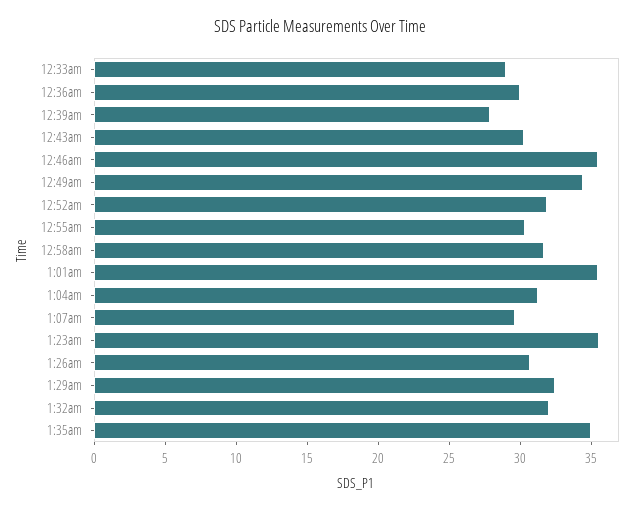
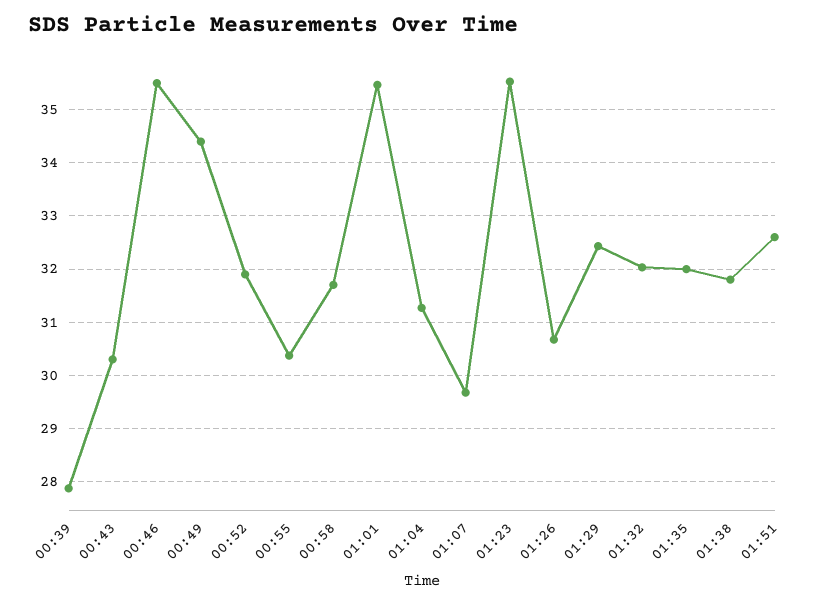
12:33am: 29 -> none
12:36am: 30 -> none
1:35am: 35 -> 32
01:38: none -> 31.8
01:51: none -> 32.6

